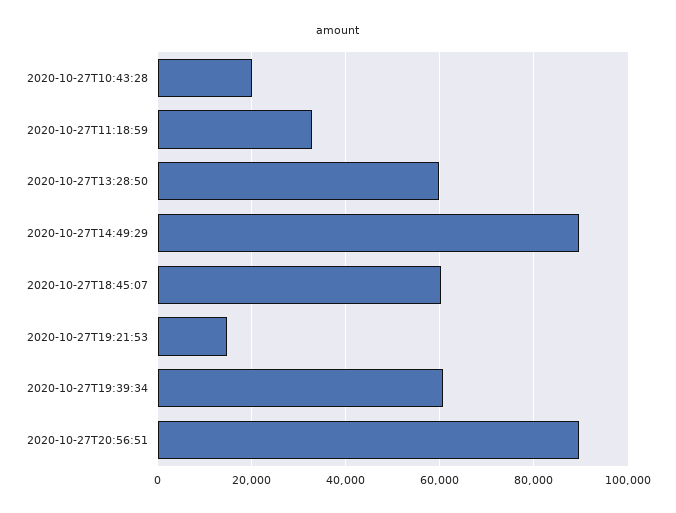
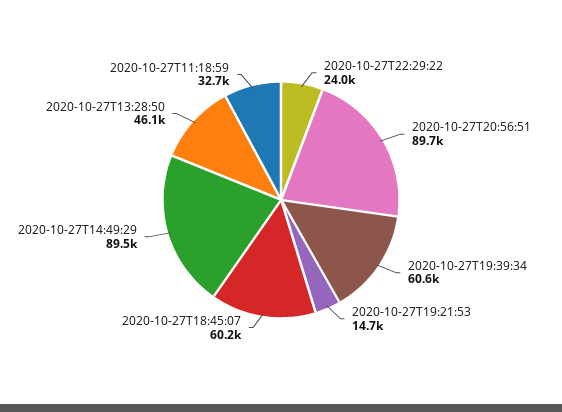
2020-10-27T10:43:28: 20000 -> none
2020-10-27T13:28:50: 60000 -> 46100
2020-10-27T22:29:22: none -> 24000

